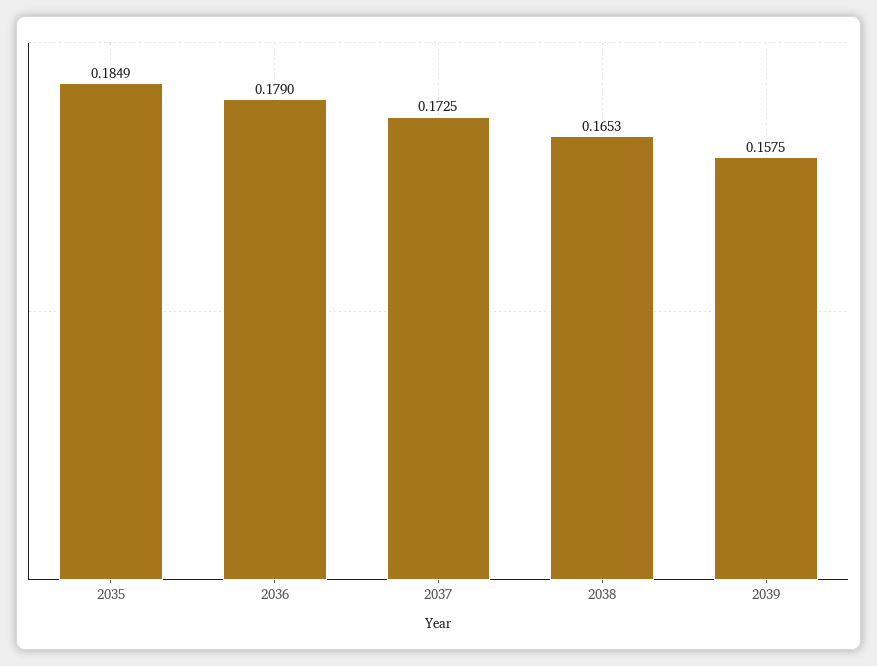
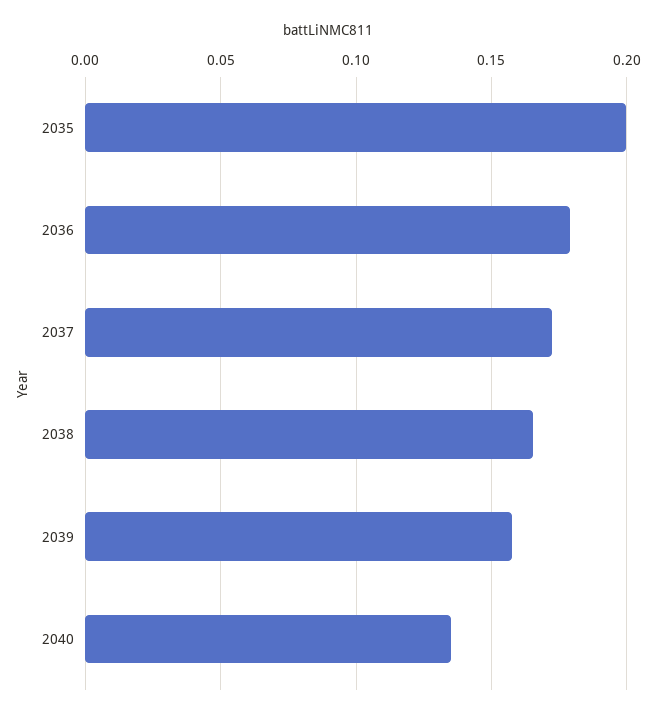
2035: 0.1849 -> 0.2
2040: none -> 0.135

